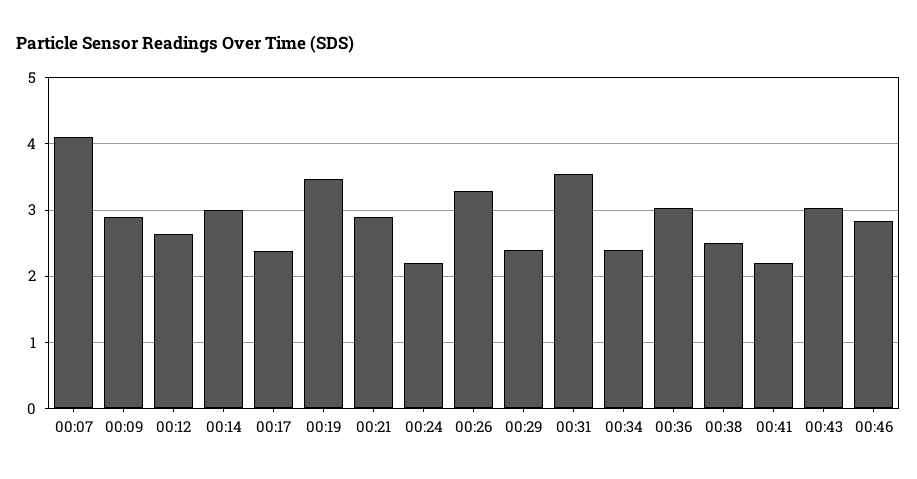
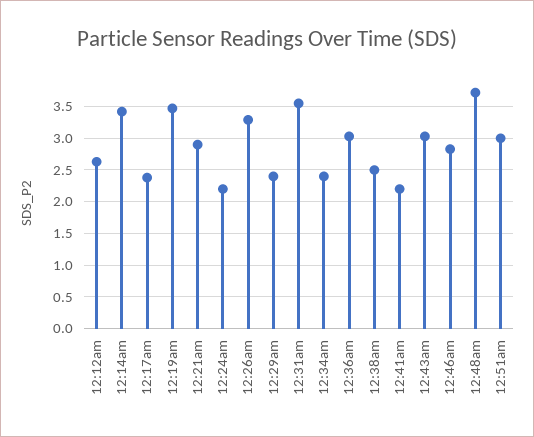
00:07: 4.1 -> none
00:09: 2.9 -> none
00:14: 3 -> 3.4
12:48am: none -> 3.7
12:51am: none -> 3

